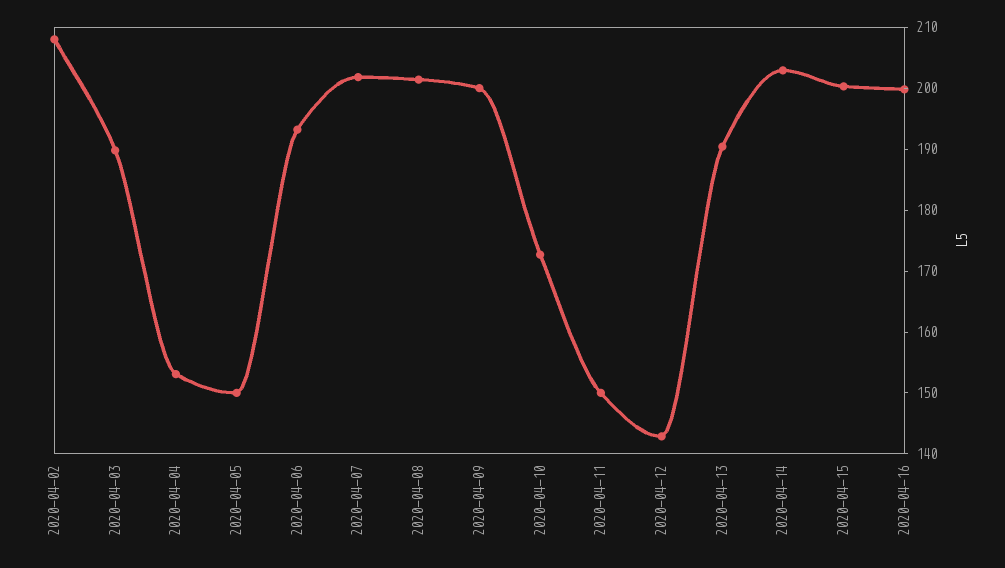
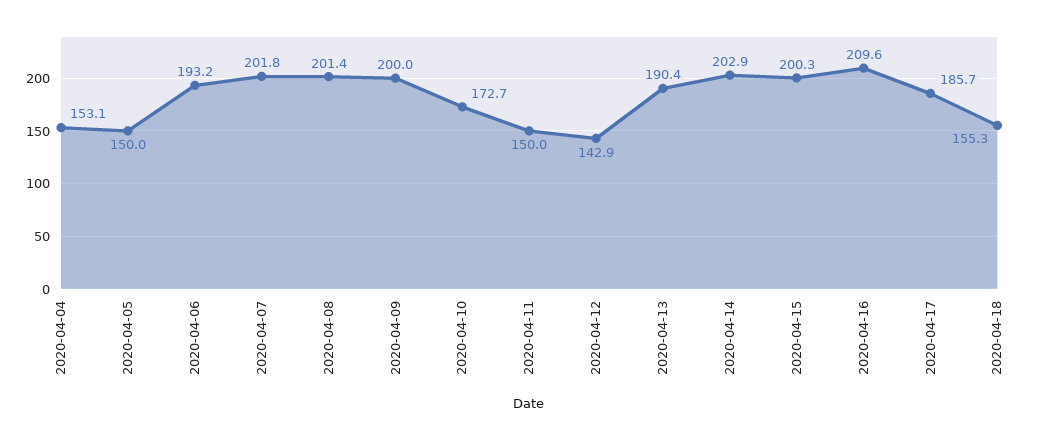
2020-04-02: 208 -> none
2020-04-03: 190 -> none
2020-04-16: 200 -> 209.6
2020-04-17: none -> 185.7
2020-04-18: none -> 155.3

